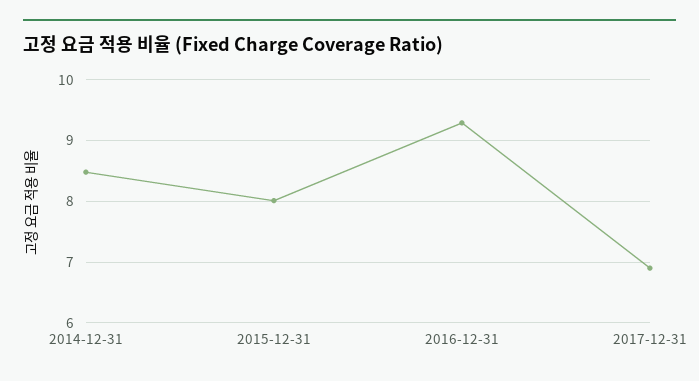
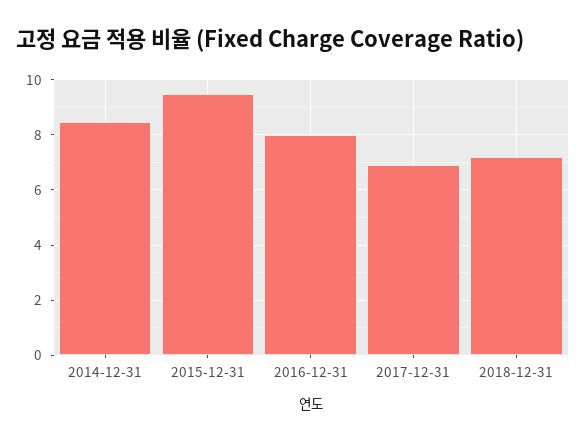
2015-12-31: 8 -> 9.5
2016-12-31: 9.3 -> 8
2018-12-31: none -> 7.25

